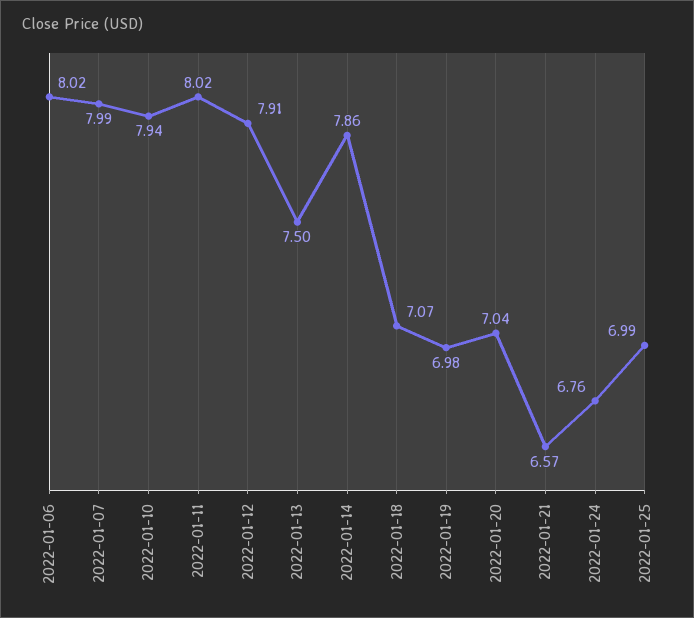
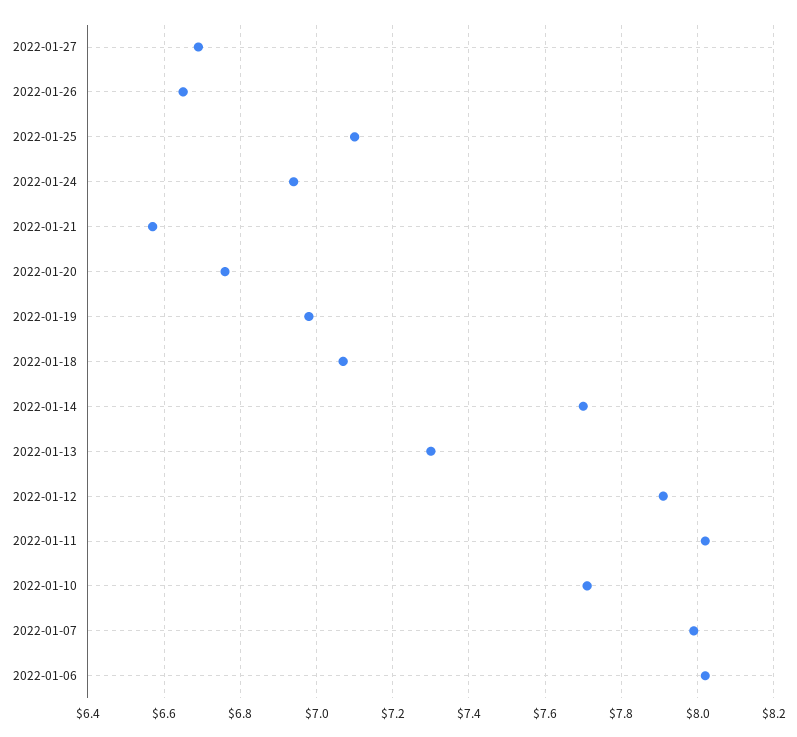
2022-01-10: 7.94 -> 7.7
2022-01-13: 7.5 -> 7.3
2022-01-14: 7.86 -> 7.7
2022-01-20: 7.04 -> 6.75
2022-01-24: 6.76 -> 6.95
2022-01-25: 6.99 -> 7.1
2022-01-27: none -> 6.7
2022-01-26: none -> 6.65

